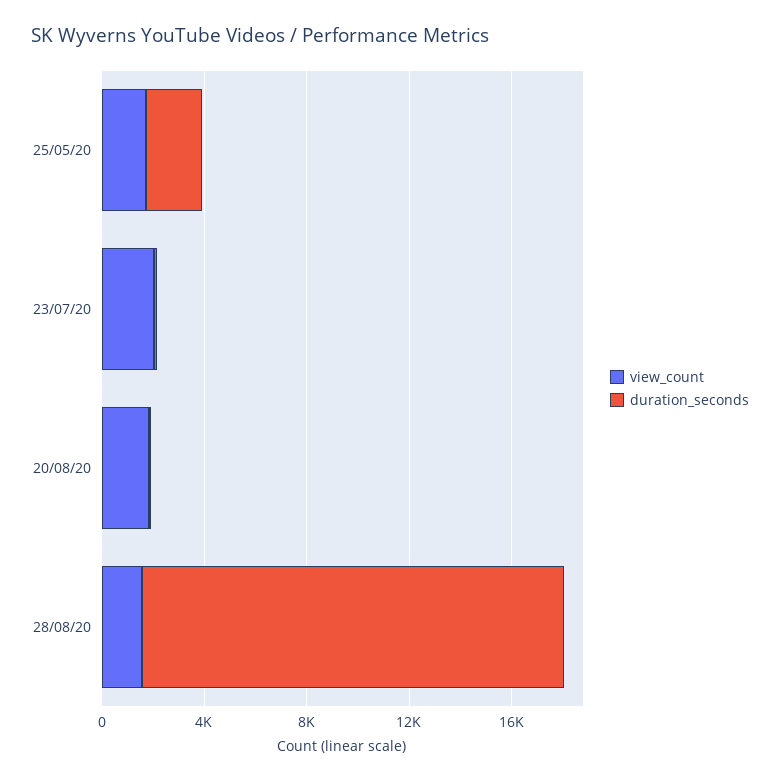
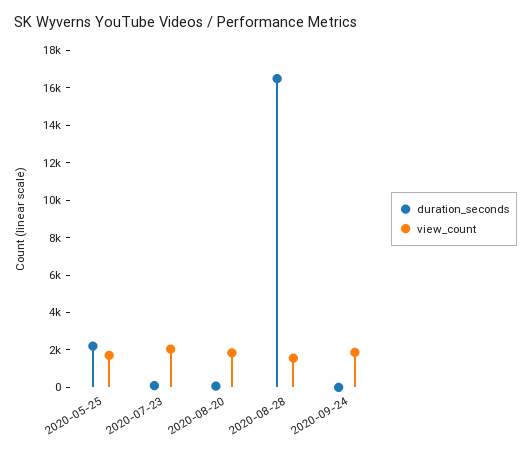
duration_seconds, 2020-09-24: none -> 0
view_count, 2020-09-24: none -> 2000

